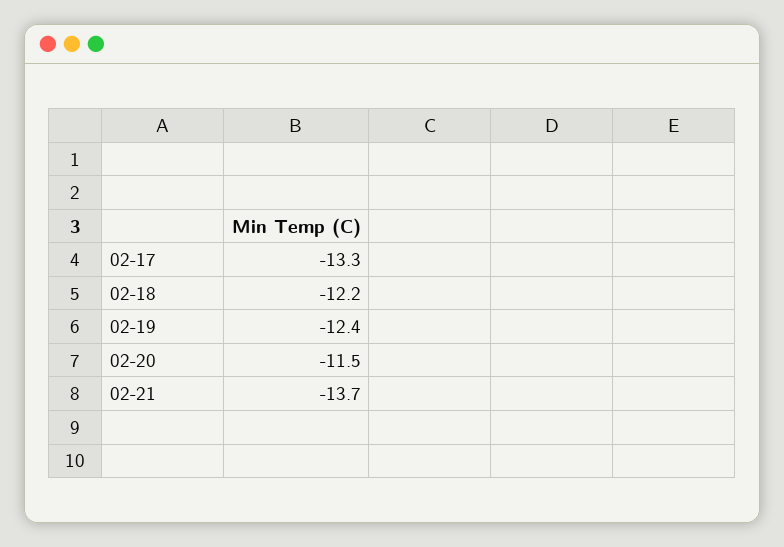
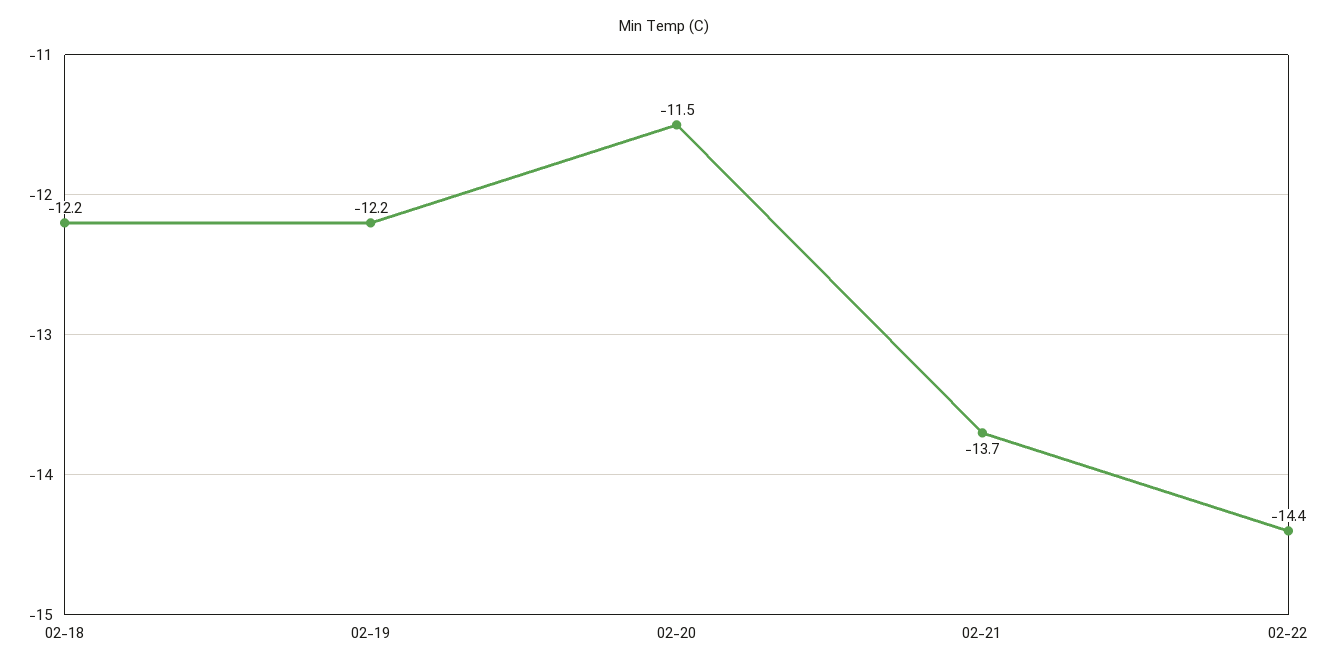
02-17: -13.3 -> none
02-19: -12.4 -> -12.2
02-22: none -> -14.4

